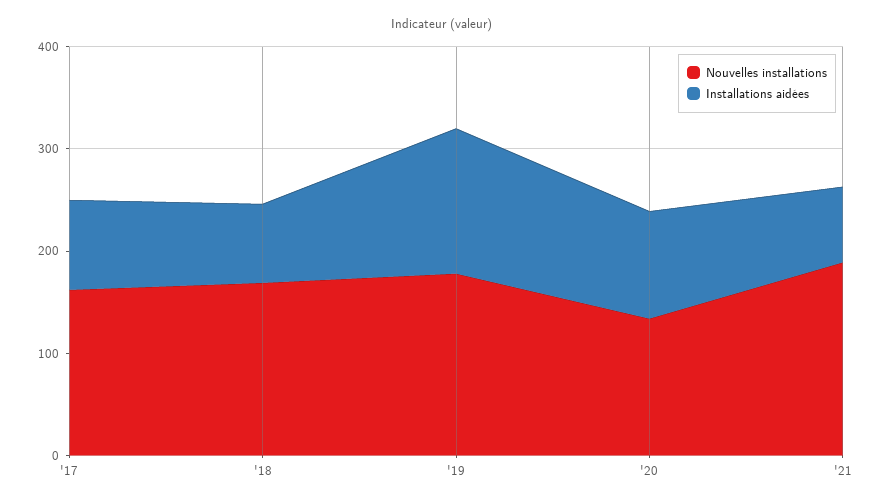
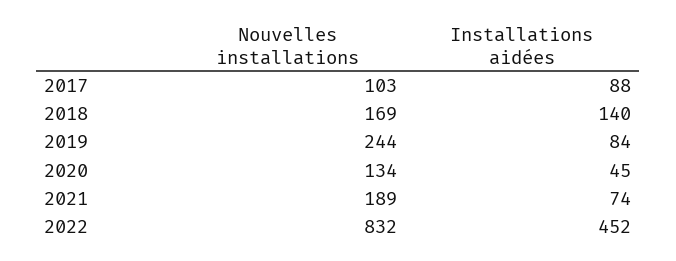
Nouvelles installations, '17: 160 -> 103
Installations aidées, '18: 80 -> 140
Nouvelles installations, '19: 180 -> 244
Installations aidées, '19: 140 -> 84
Installations aidées, '20: 100 -> 45
Nouvelles installations, 2022: none -> 832
Installations aidées, 2022: none -> 452

